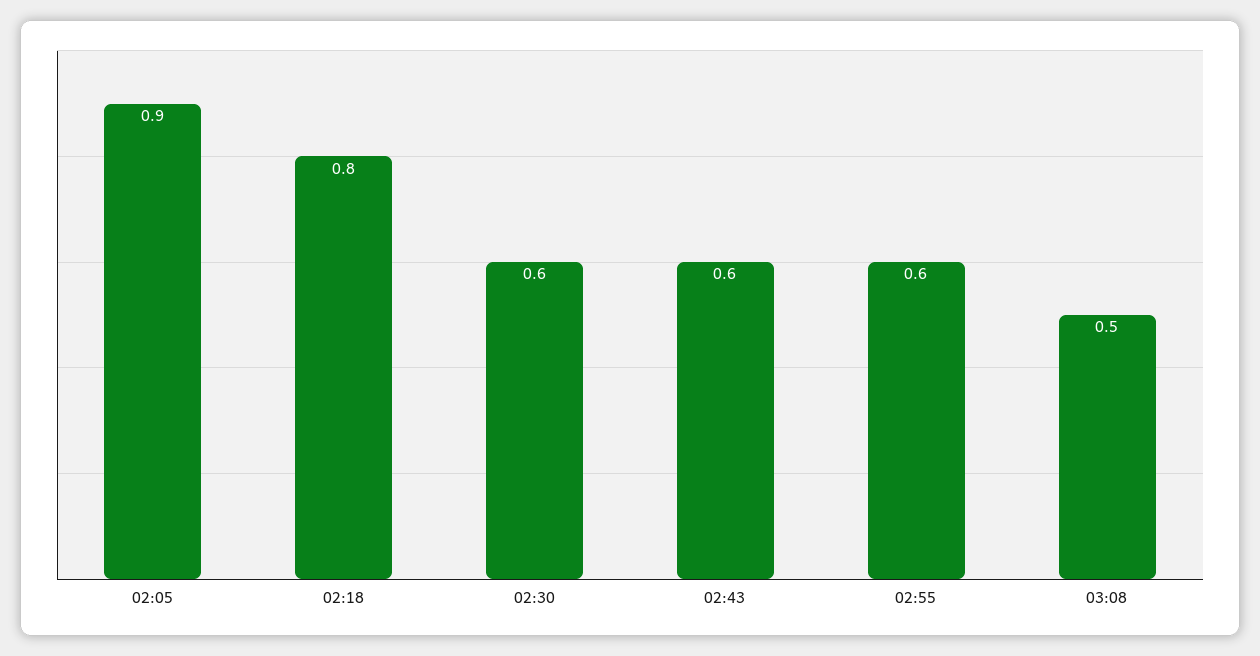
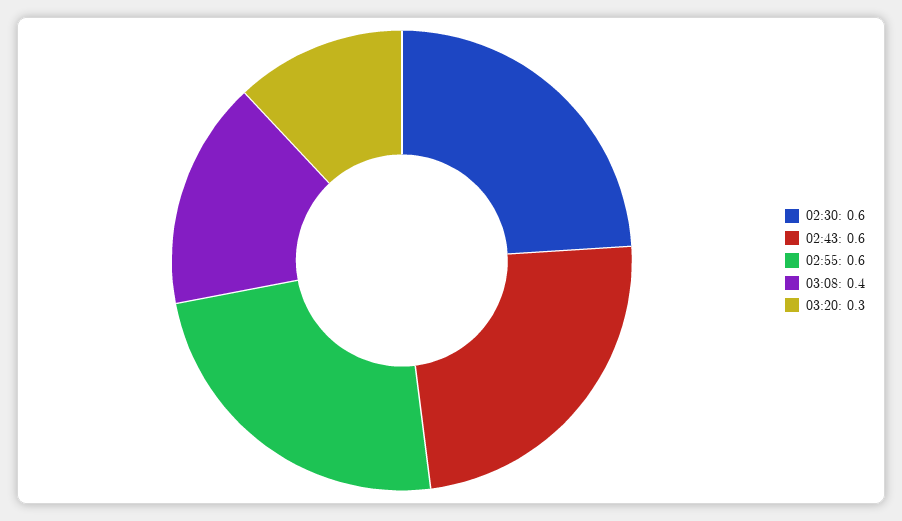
02:05: 0.9 -> none
02:18: 0.8 -> none
03:08: 0.5 -> 0.4
03:20: none -> 0.3

